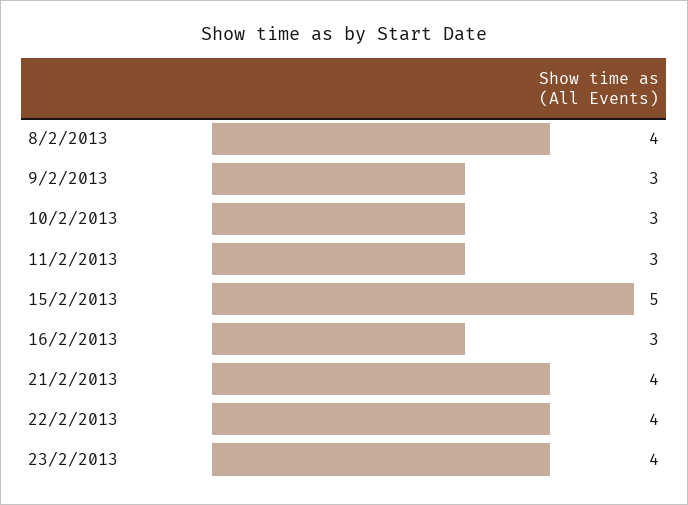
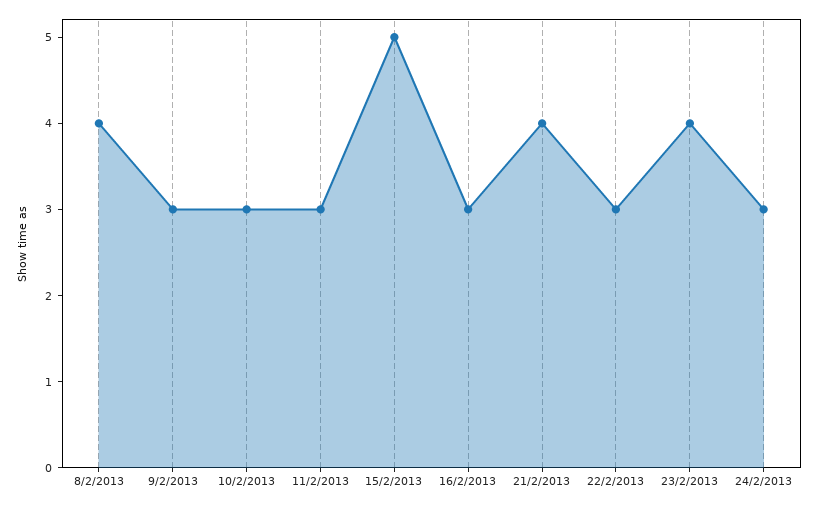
22/2/2013: 4 -> 3
24/2/2013: none -> 3

